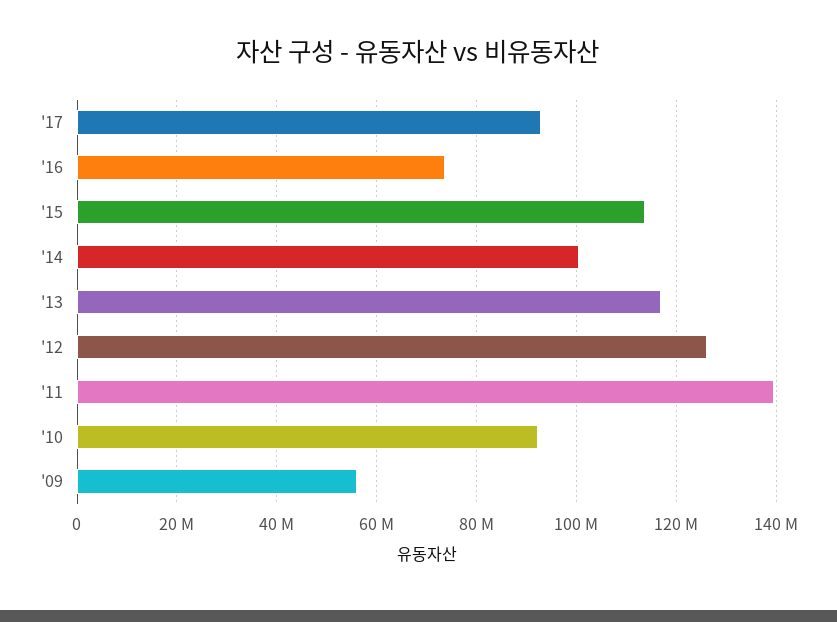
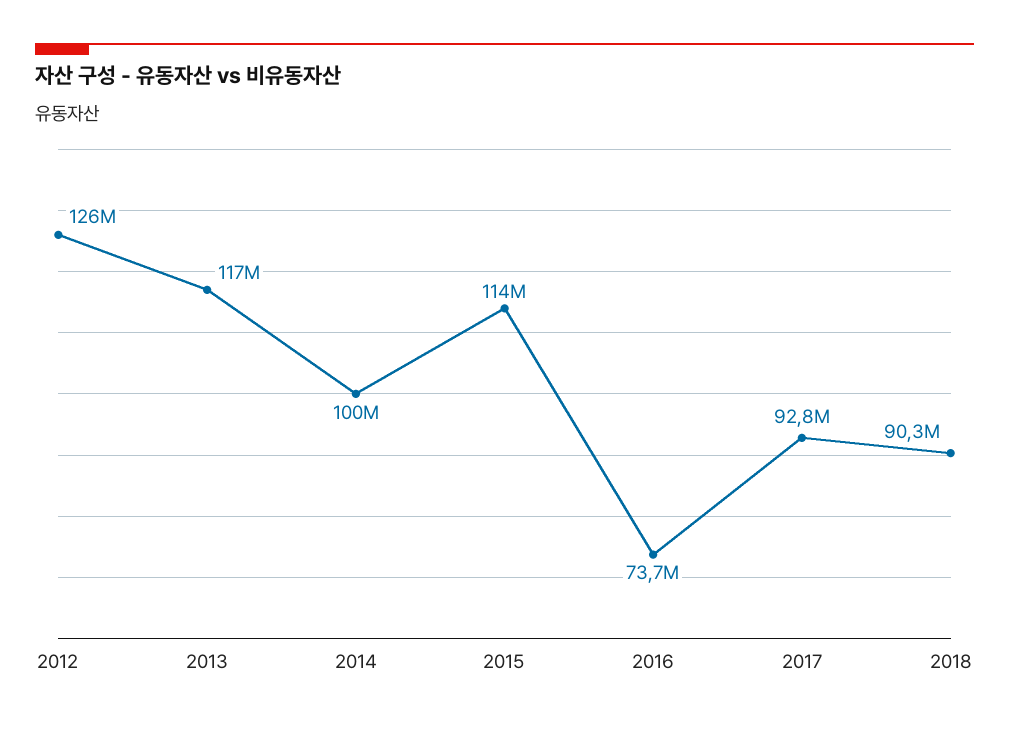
'11: 140000000 -> none
'10: 92000000 -> none
'09: 56000000 -> none
2018: none -> 90300000

